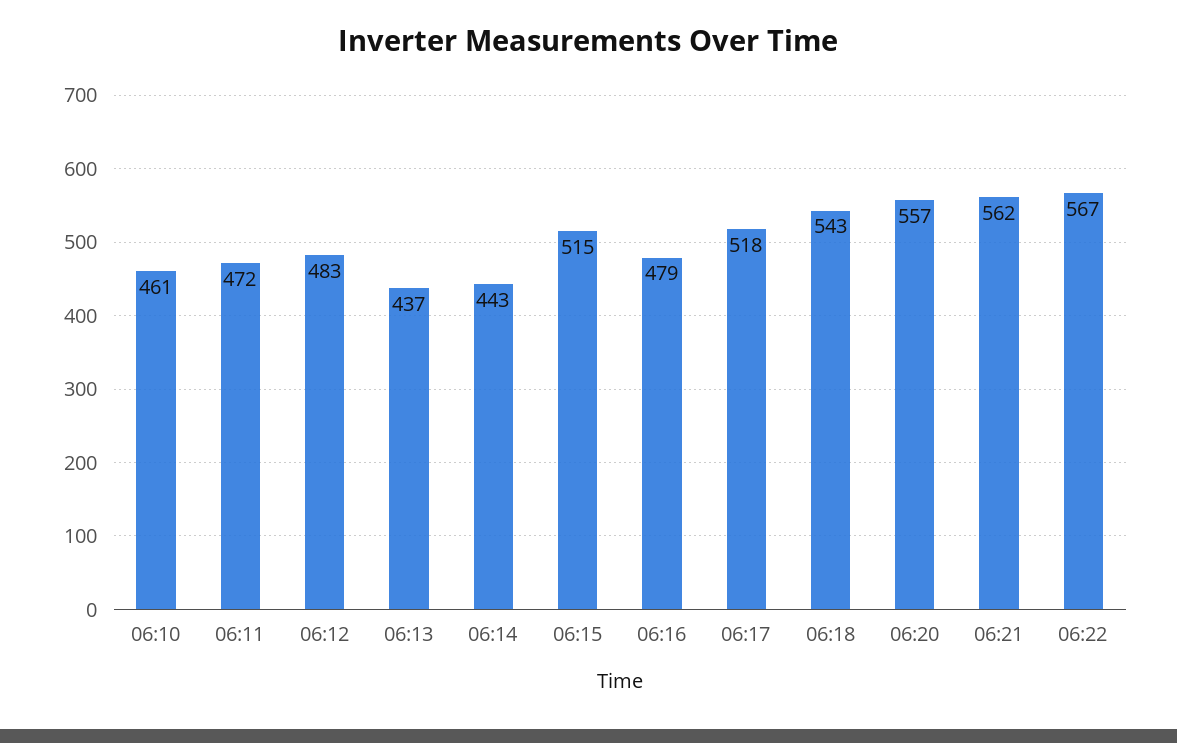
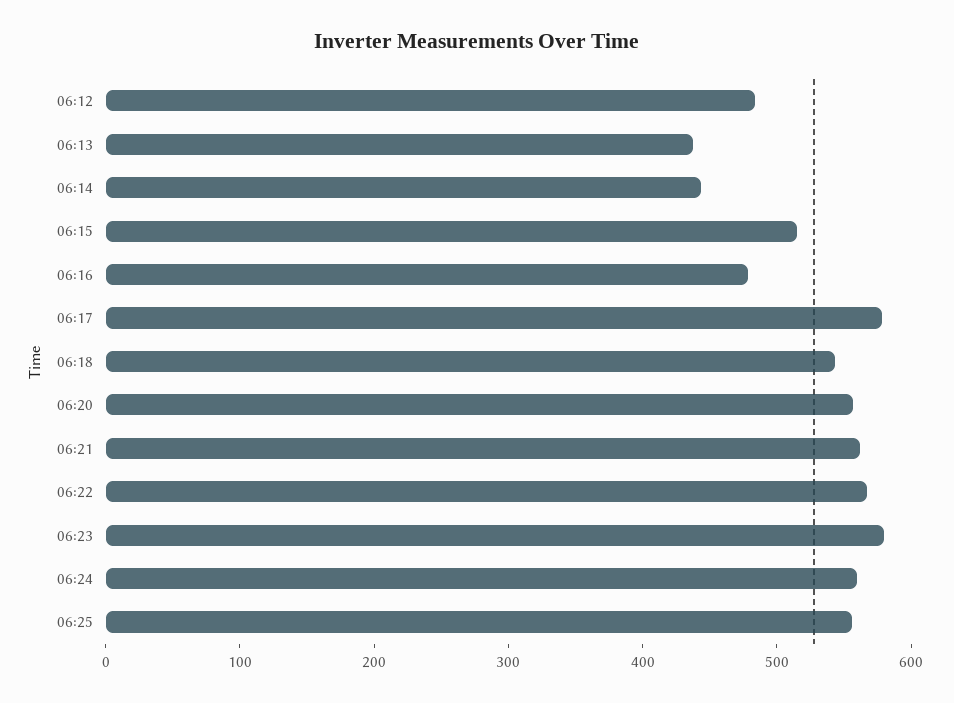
06:10: 461 -> none
06:11: 472 -> none
06:17: 518 -> 580
06:23: none -> 580
06:24: none -> 560
06:25: none -> 560

